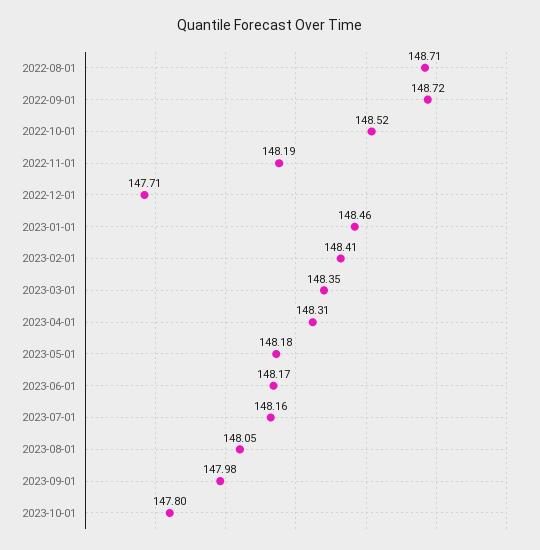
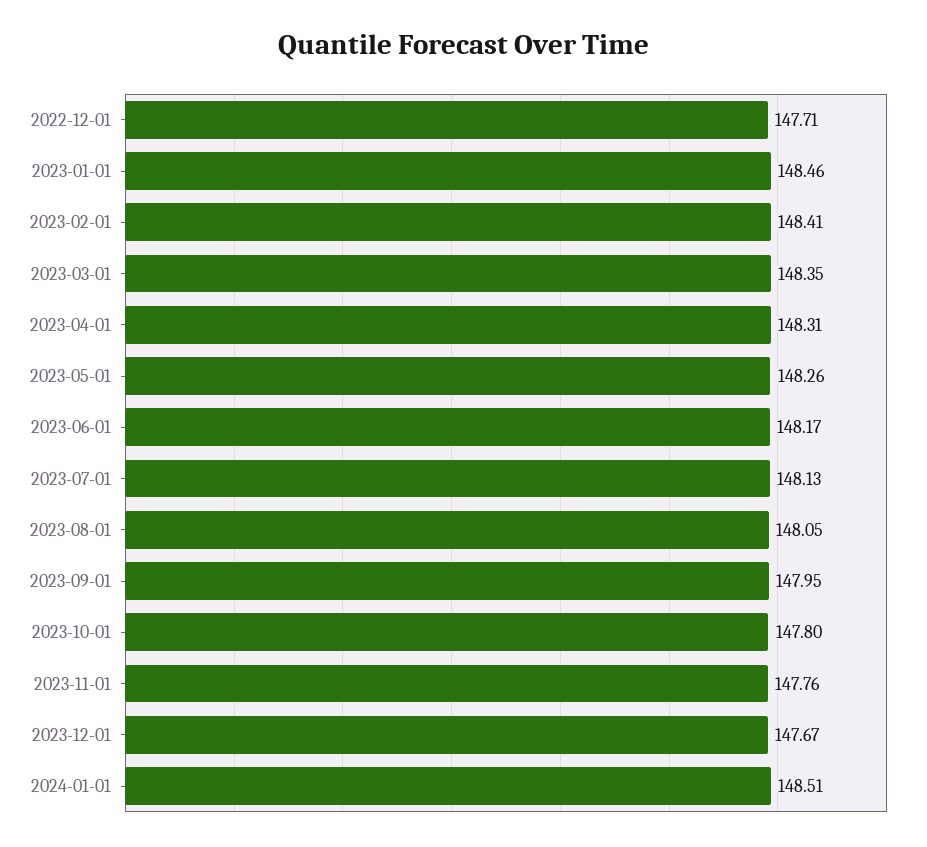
2022-08-01: 148.71 -> none
2022-09-01: 148.72 -> none
2022-10-01: 148.52 -> none
2022-11-01: 148.19 -> none
2023-05-01: 148.18 -> 148.26
2023-07-01: 148.16 -> 148.13
2023-09-01: 147.98 -> 147.95
2023-11-01: none -> 147.76
2023-12-01: none -> 147.67
2024-01-01: none -> 148.51

